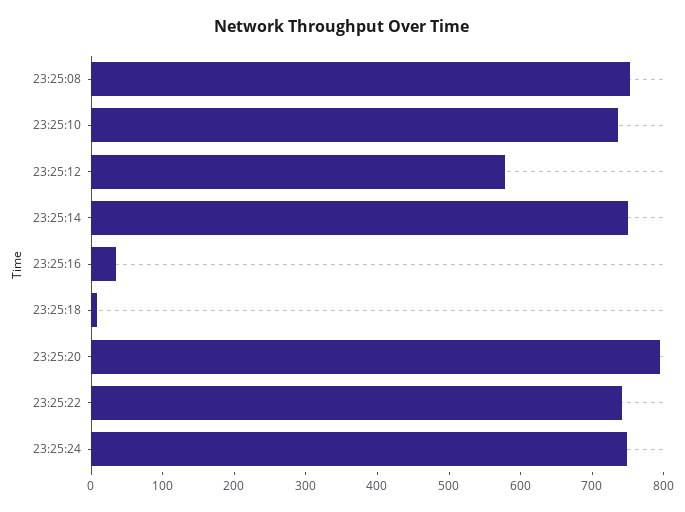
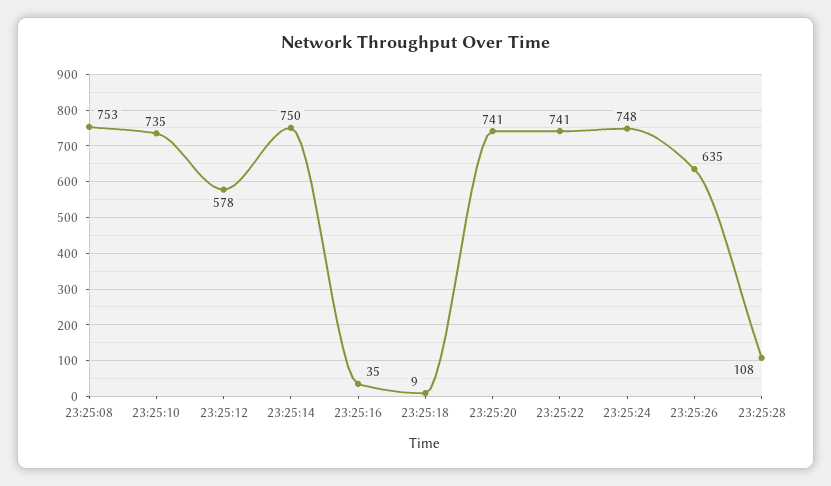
23:25:20: 800 -> 741
23:25:26: none -> 635
23:25:28: none -> 108

